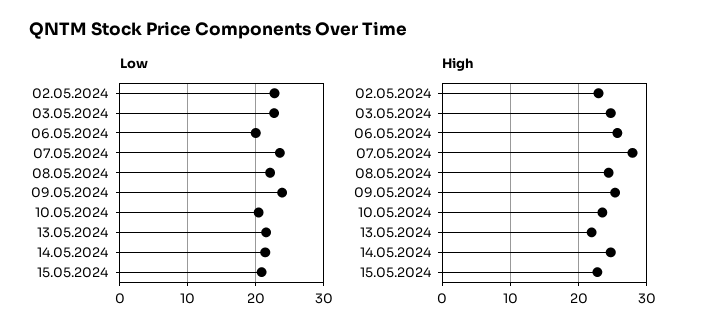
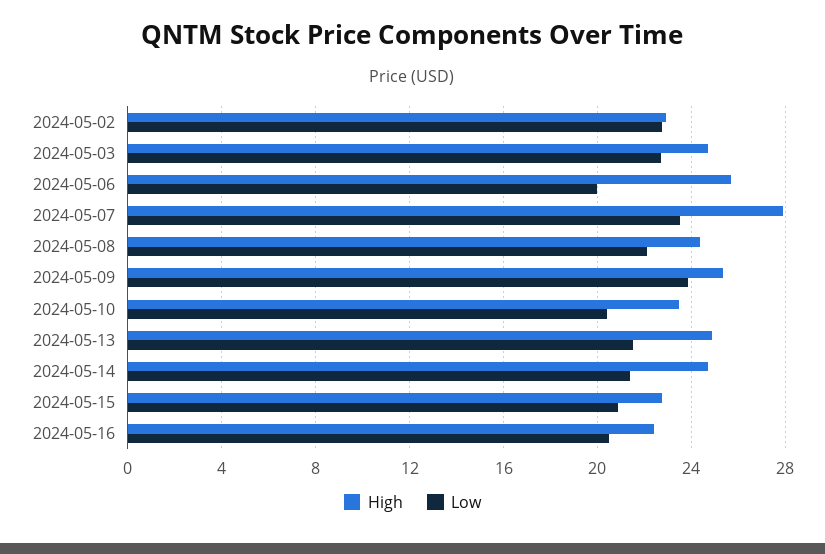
High, 13.05.2024: 22 -> 25
High, 2024-05-16: none -> 22.5
Low, 2024-05-16: none -> 20.5

